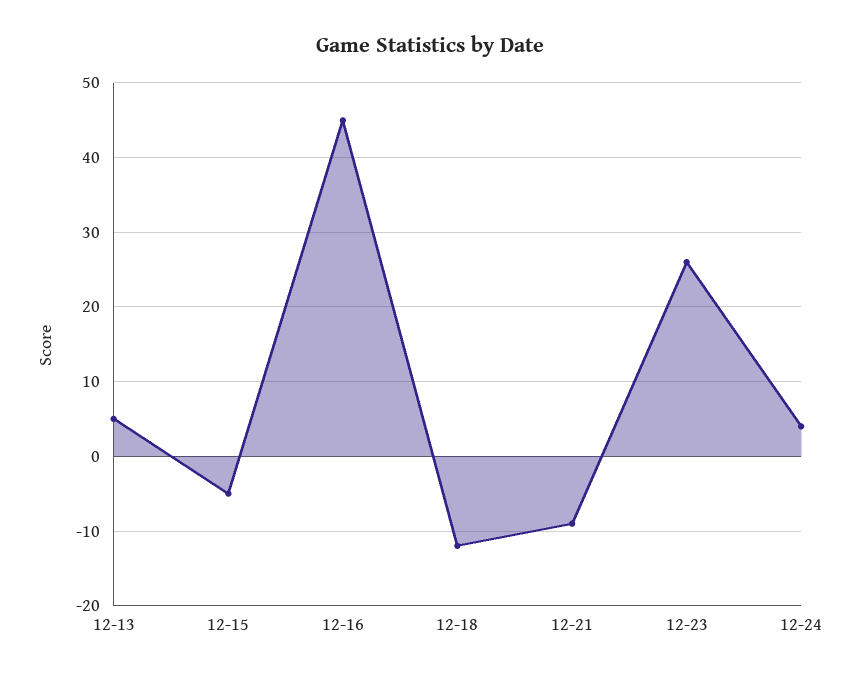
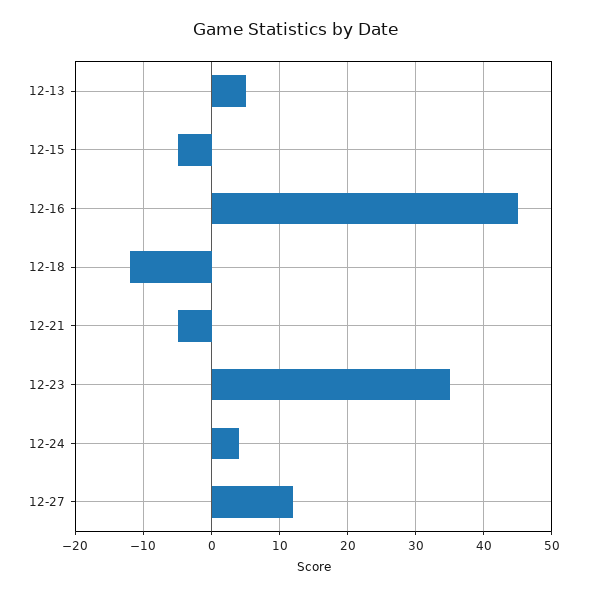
12-21: -9 -> -5
12-23: 26 -> 35
12-27: none -> 12

